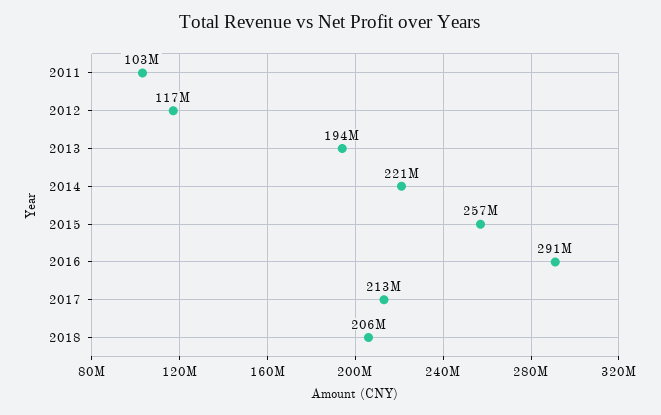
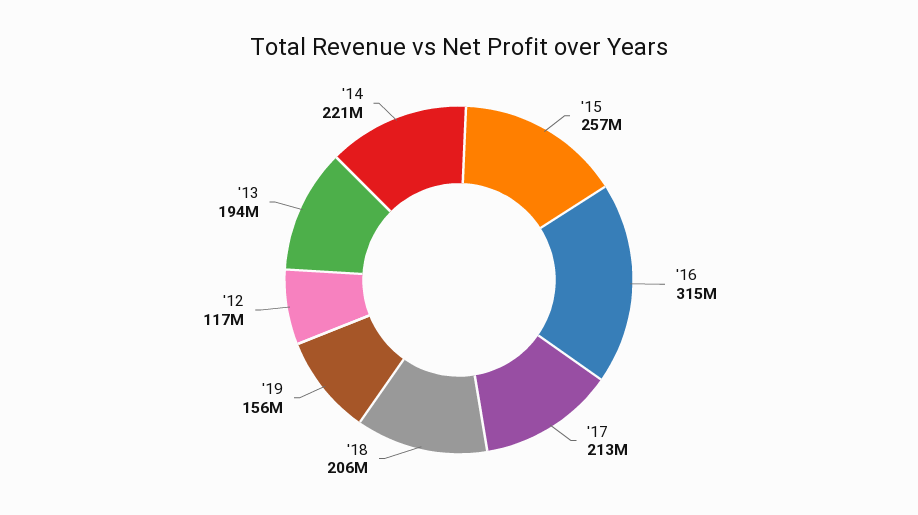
2011: 103000000 -> none
2016: 291000000 -> 315000000
'19: none -> 156000000

